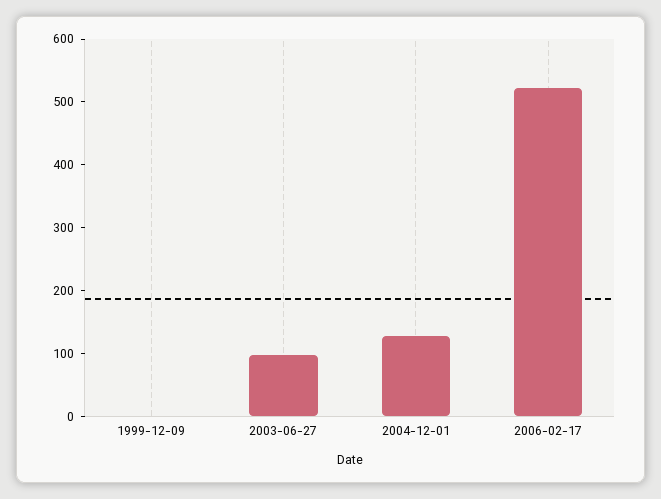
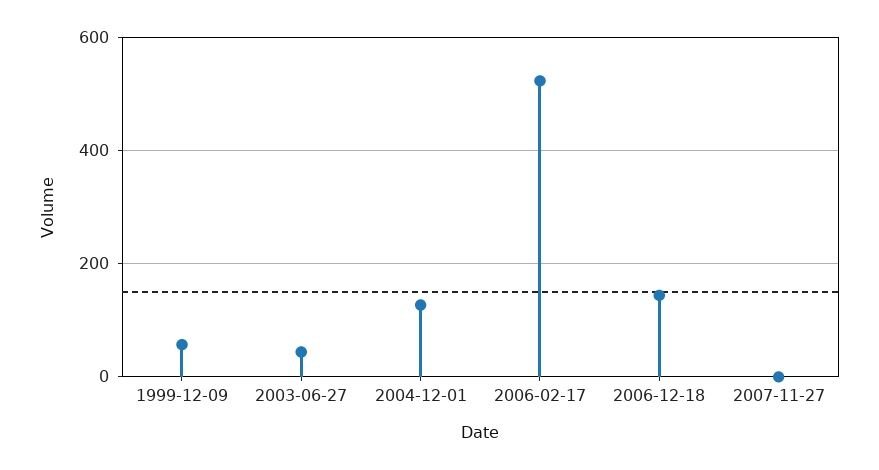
1999-12-09: 0 -> 60
2003-06-27: 100 -> 40
2006-12-18: none -> 140
2007-11-27: none -> 0

